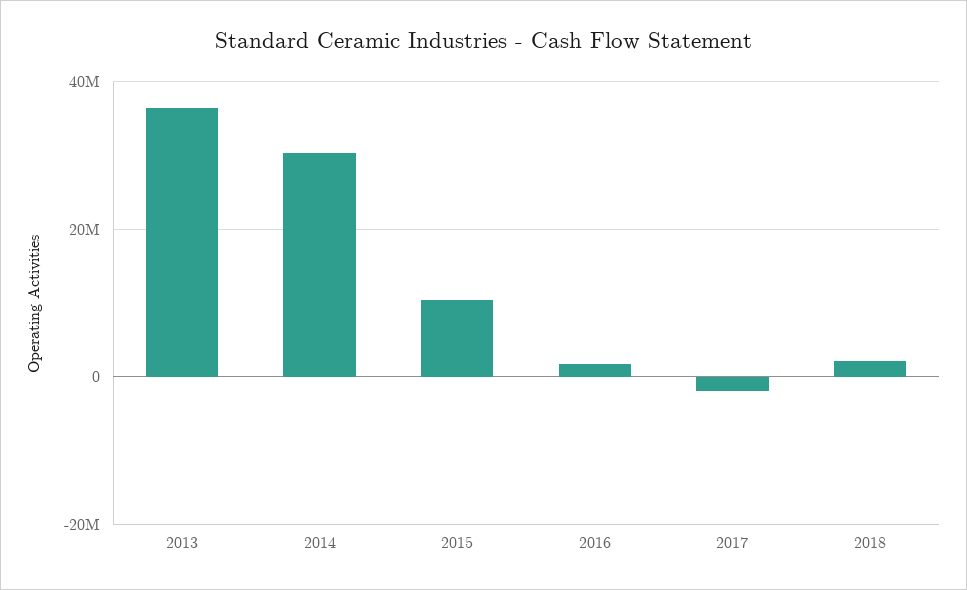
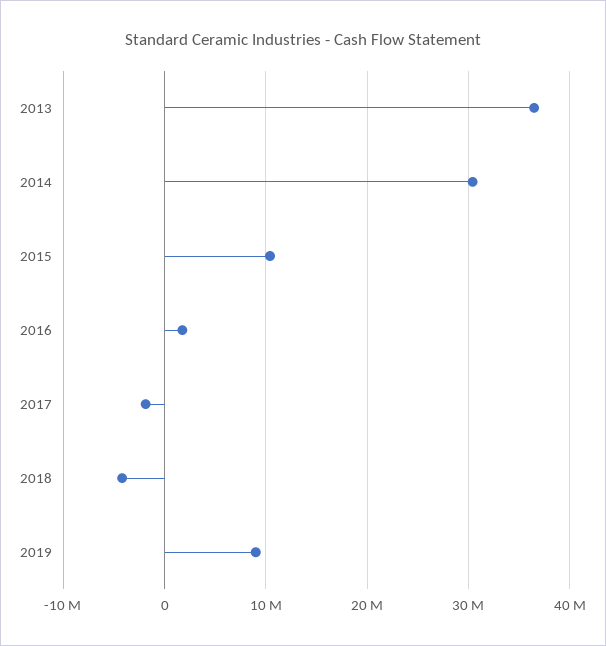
2018: 2000000 -> -4000000
2019: none -> 9000000

